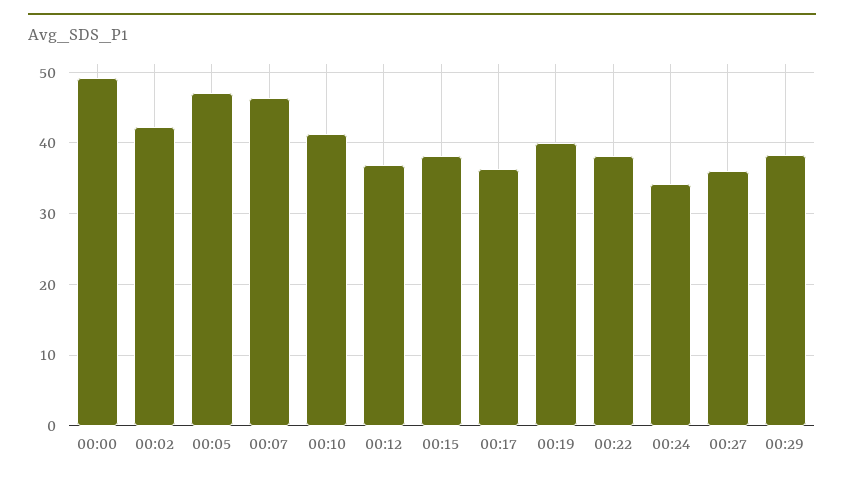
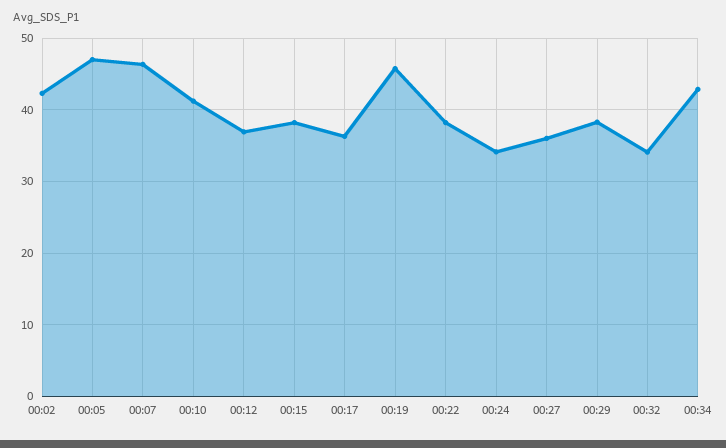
00:00: 49 -> none
00:19: 40 -> 46
00:32: none -> 34
00:34: none -> 43

